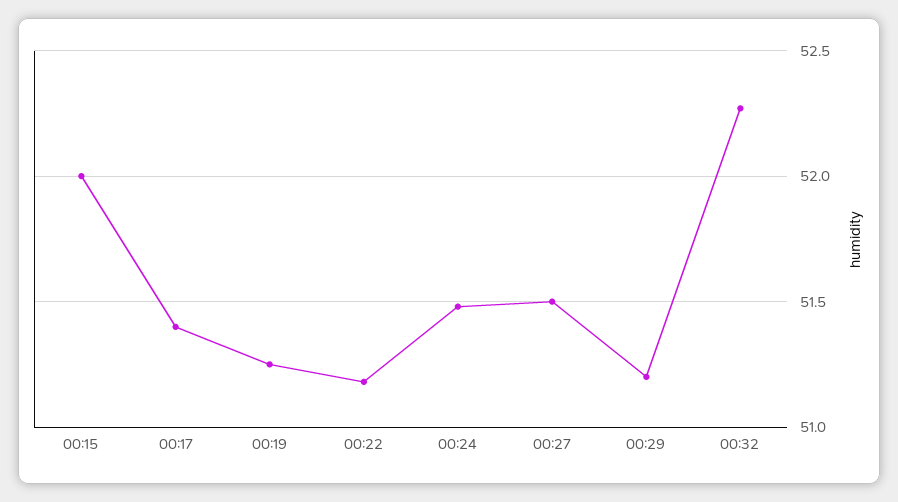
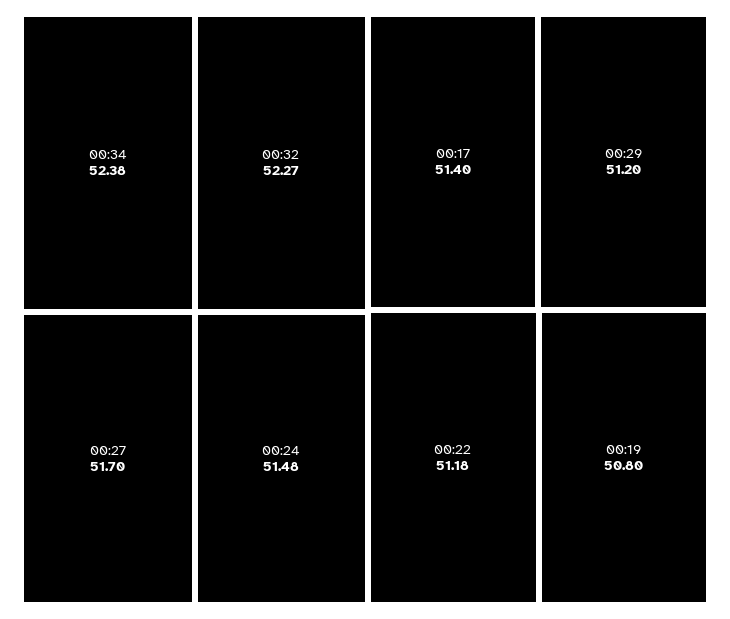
00:15: 52 -> none
00:19: 51.25 -> 50.8
00:27: 51.5 -> 51.7
00:34: none -> 52.38

